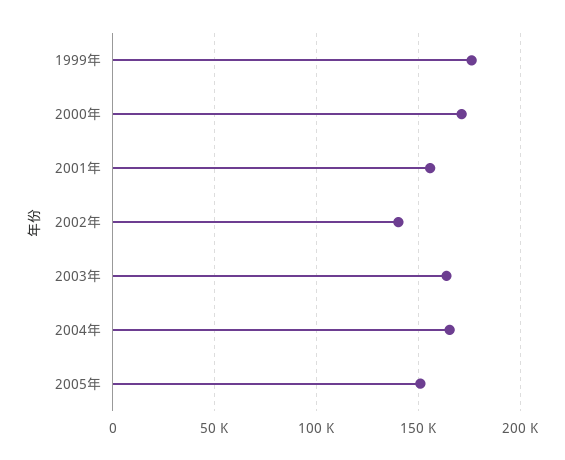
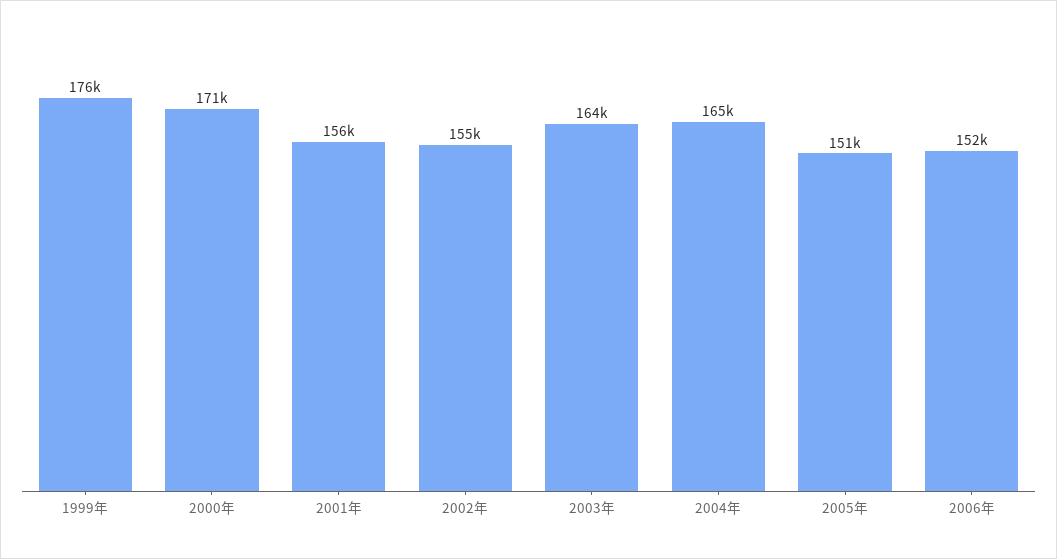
2002年: 140000 -> 155000
2006年: none -> 152000

